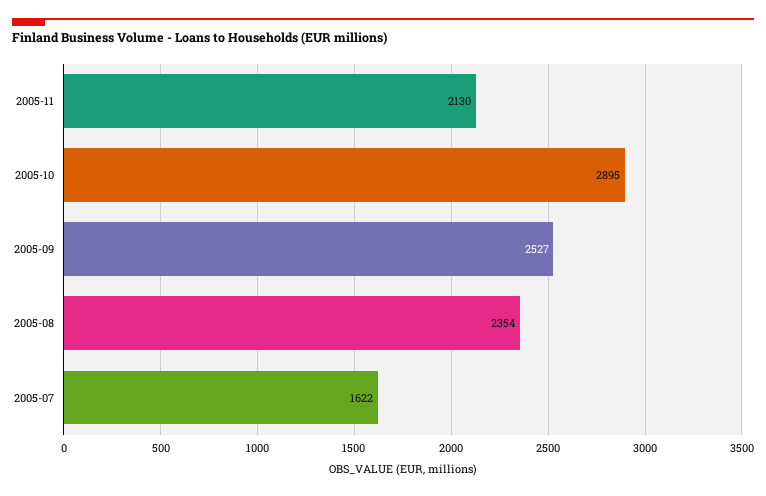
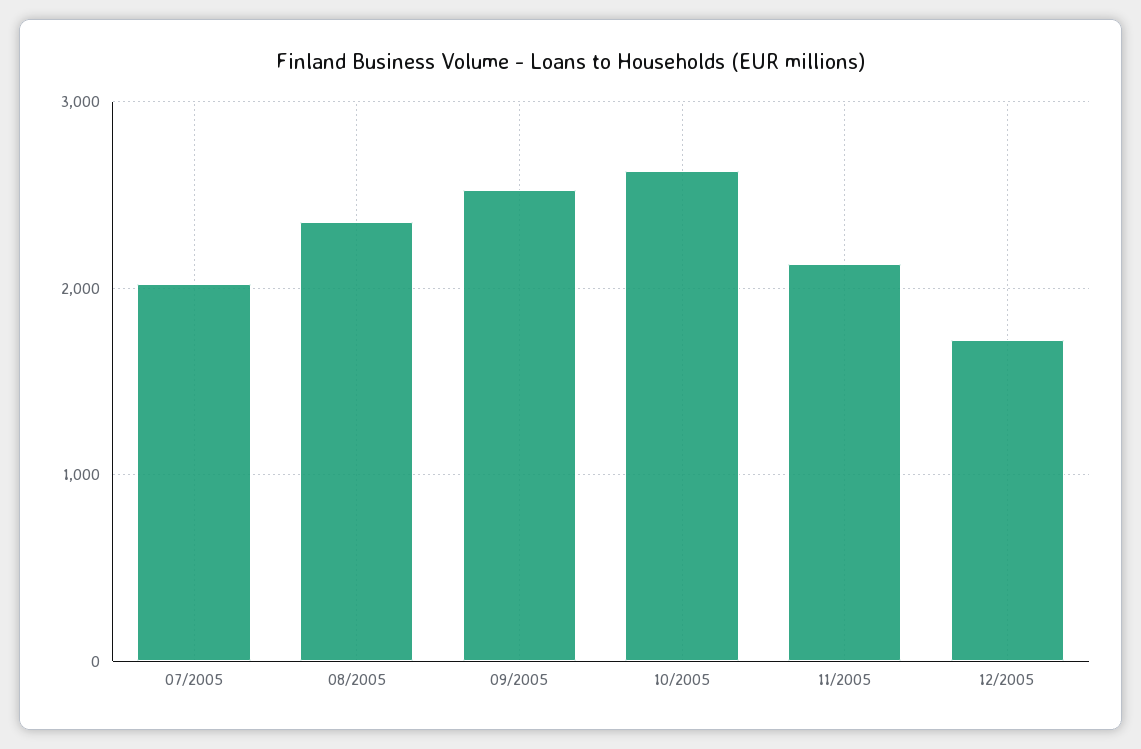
2005-10: 2895 -> 2600
2005-07: 1622 -> 2000
12/2005: none -> 1700

